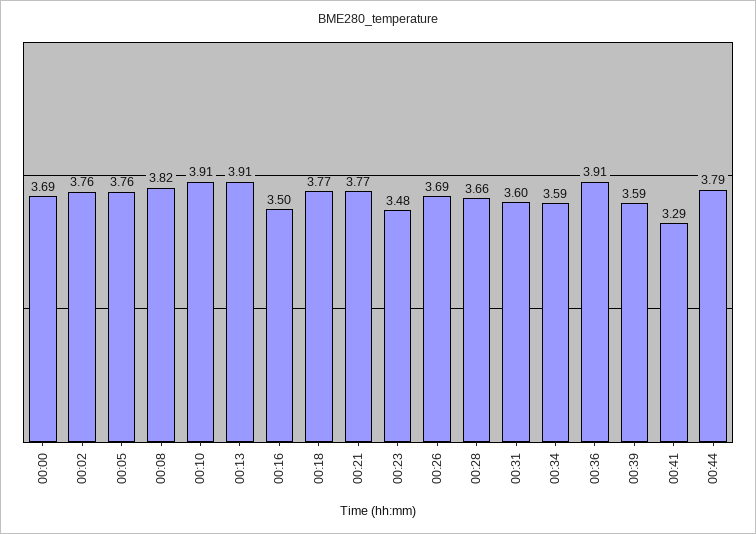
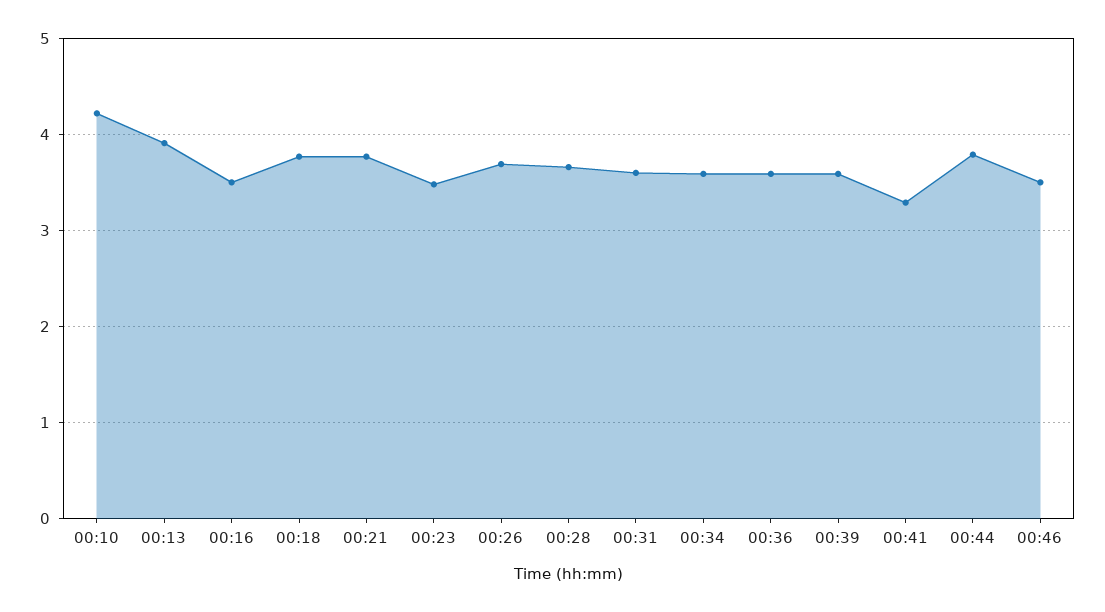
00:00: 3.69 -> none
00:02: 3.76 -> none
00:05: 3.76 -> none
00:08: 3.82 -> none
00:10: 3.91 -> 4.2
00:36: 3.91 -> 3.6
00:46: none -> 3.5

